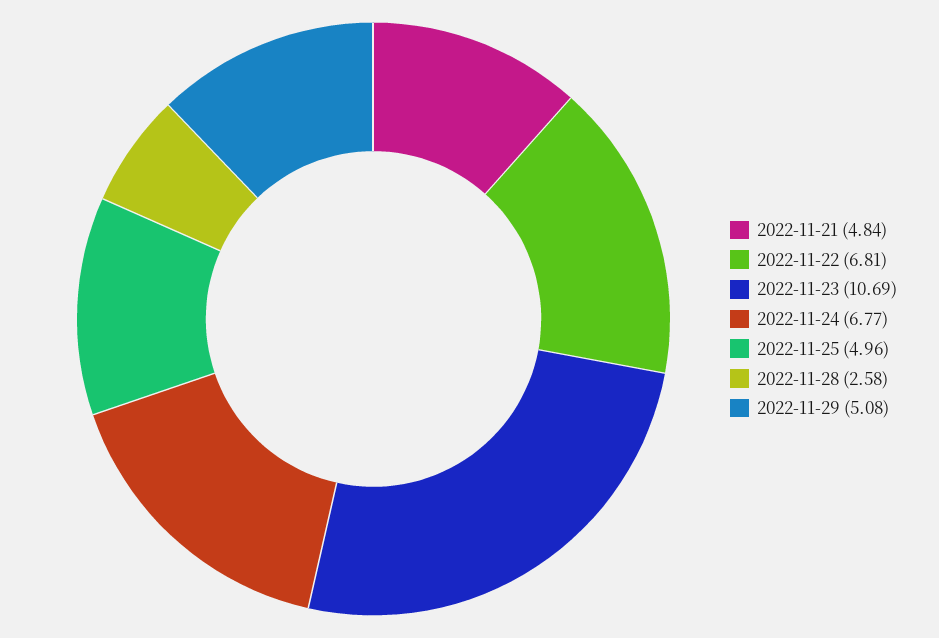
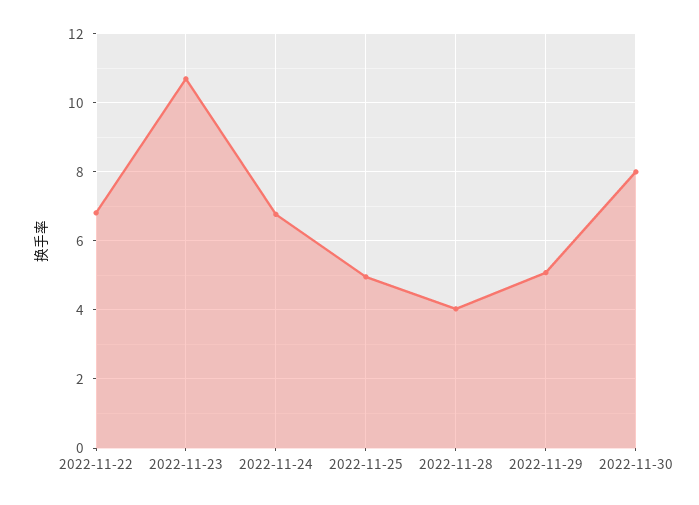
2022-11-21: 4.84 -> none
2022-11-28: 2.58 -> 4
2022-11-30: none -> 8

